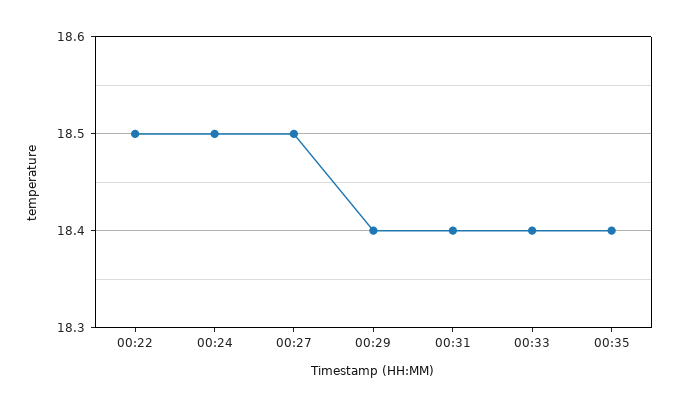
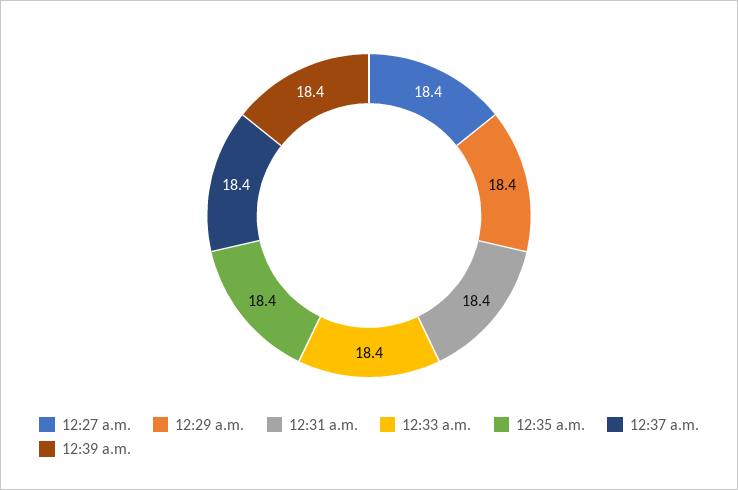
00:22: 18.5 -> none
00:24: 18.5 -> none
00:27: 18.5 -> 18.4
12:37 a.m.: none -> 18.4
12:39 a.m.: none -> 18.4

